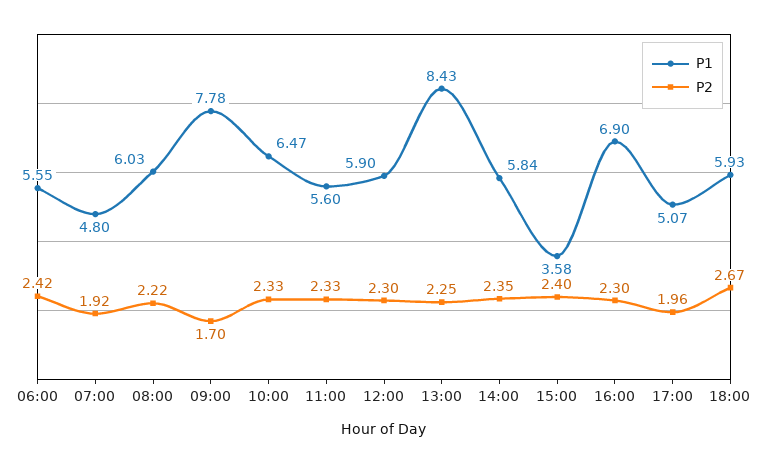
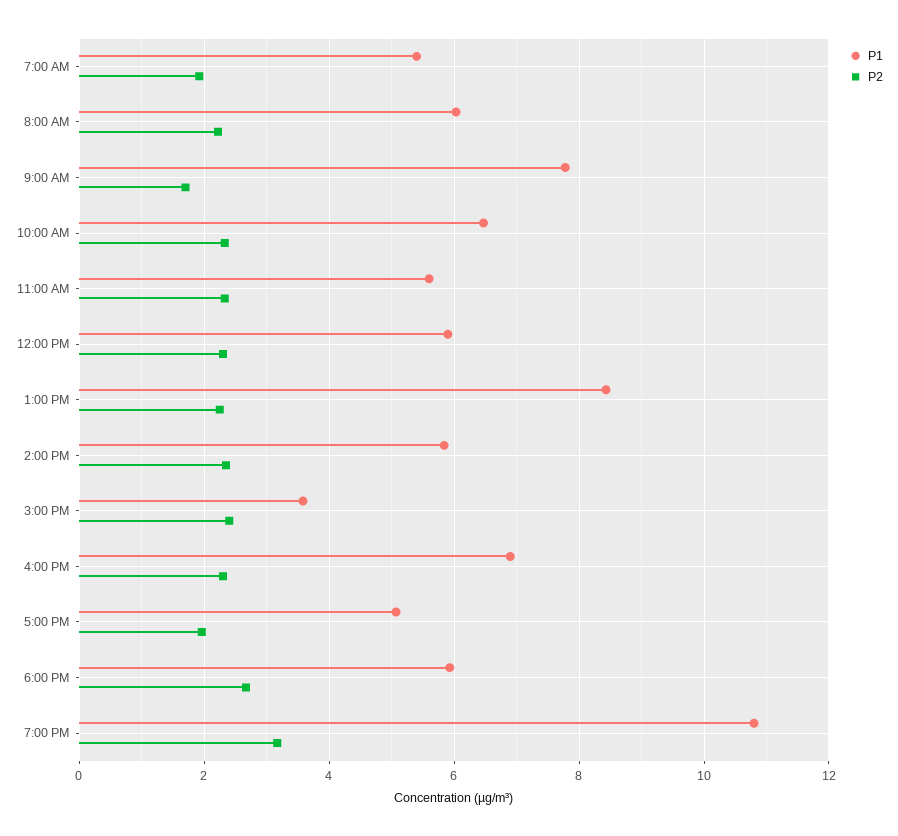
P1, 06:00: 5.55 -> none
P2, 06:00: 2.42 -> none
P1, 07:00: 4.8 -> 5.4
P1, 7:00 PM: none -> 10.8
P2, 7:00 PM: none -> 3.2

